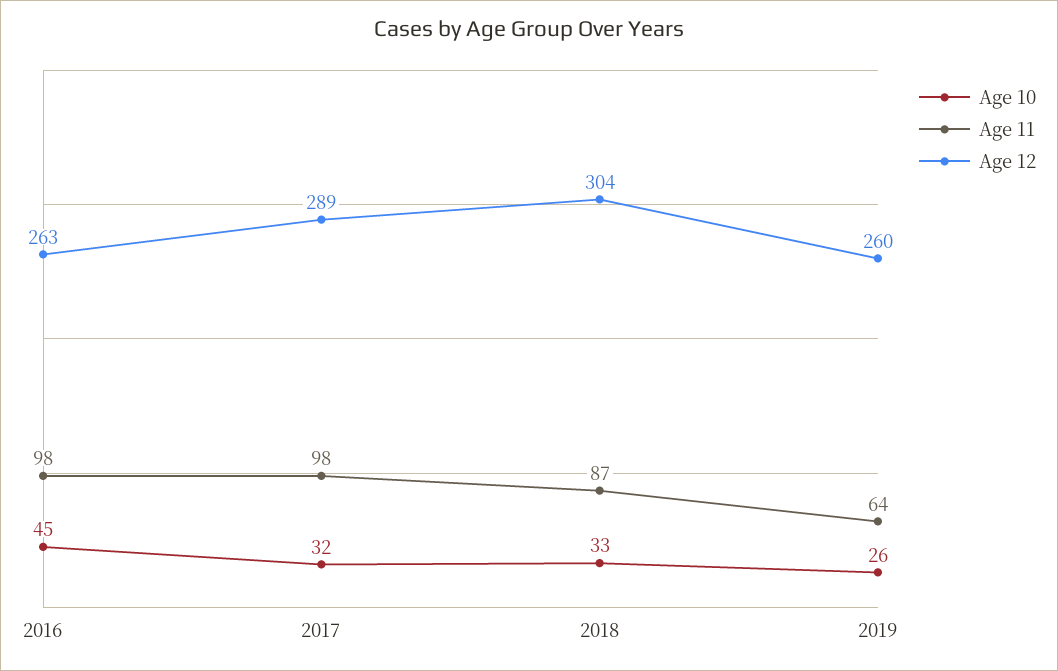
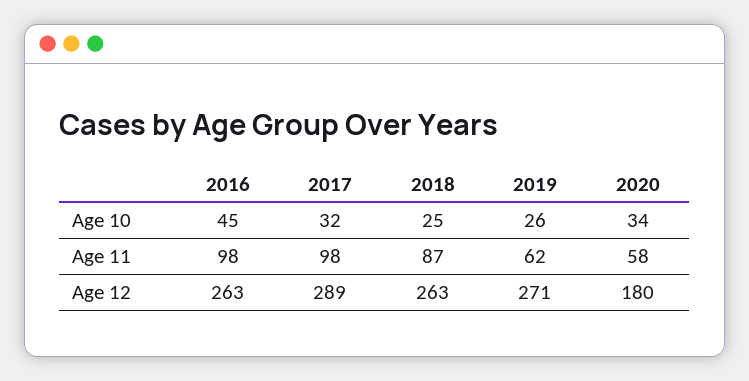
Age 10, 2018: 33 -> 25
Age 12, 2018: 304 -> 263
Age 11, 2019: 64 -> 62
Age 12, 2019: 260 -> 271
Age 10, 2020: none -> 34
Age 11, 2020: none -> 58
Age 12, 2020: none -> 180

